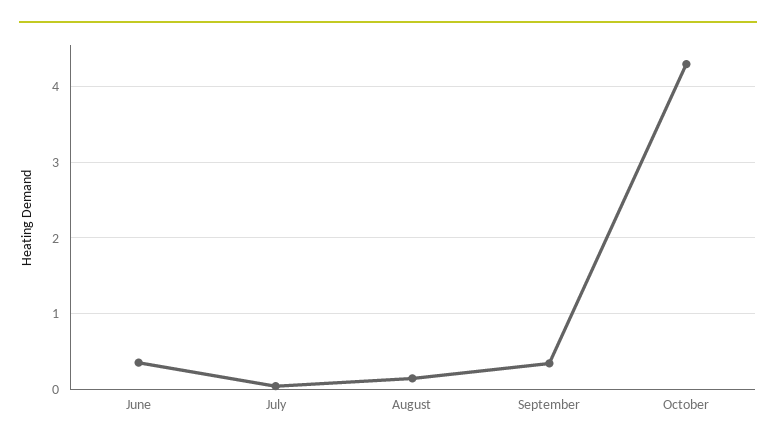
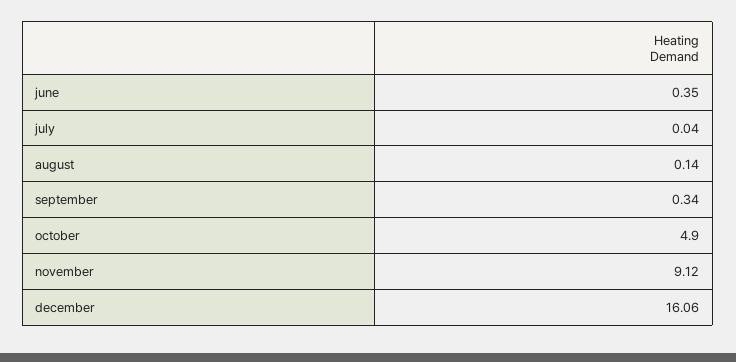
October: 4.3 -> 4.9
november: none -> 9.12
december: none -> 16.06

